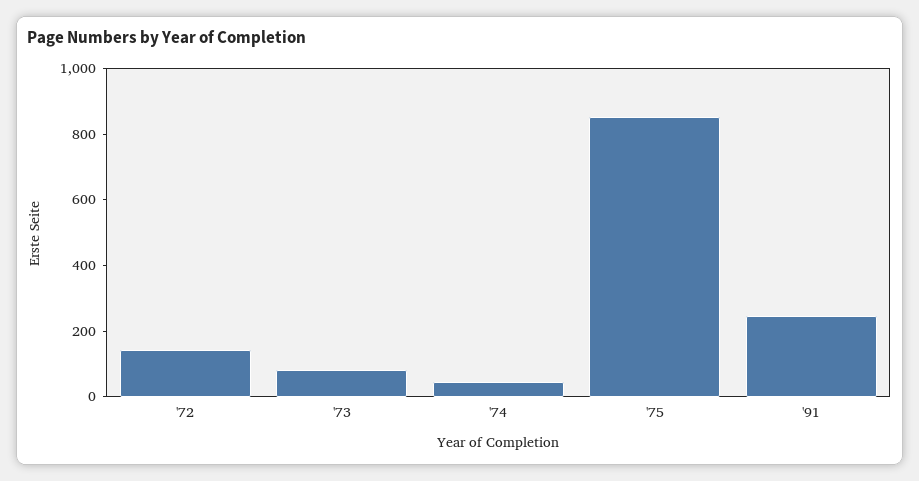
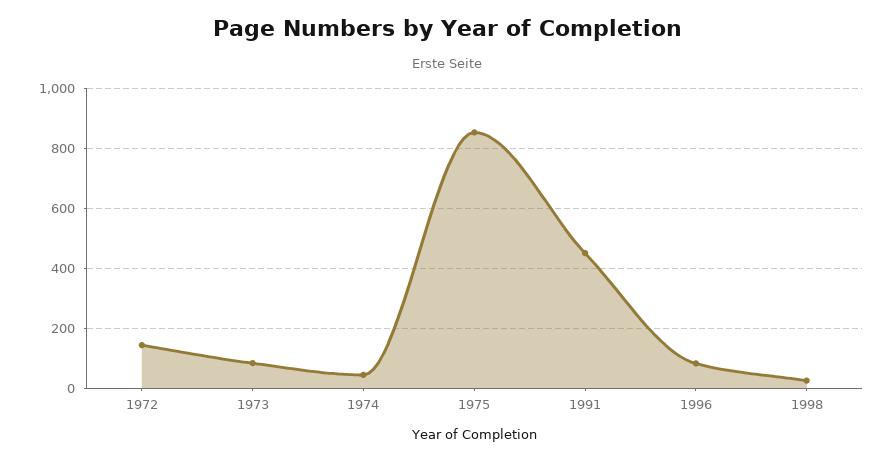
'91: 250 -> 450
1996: none -> 75
1998: none -> 25

